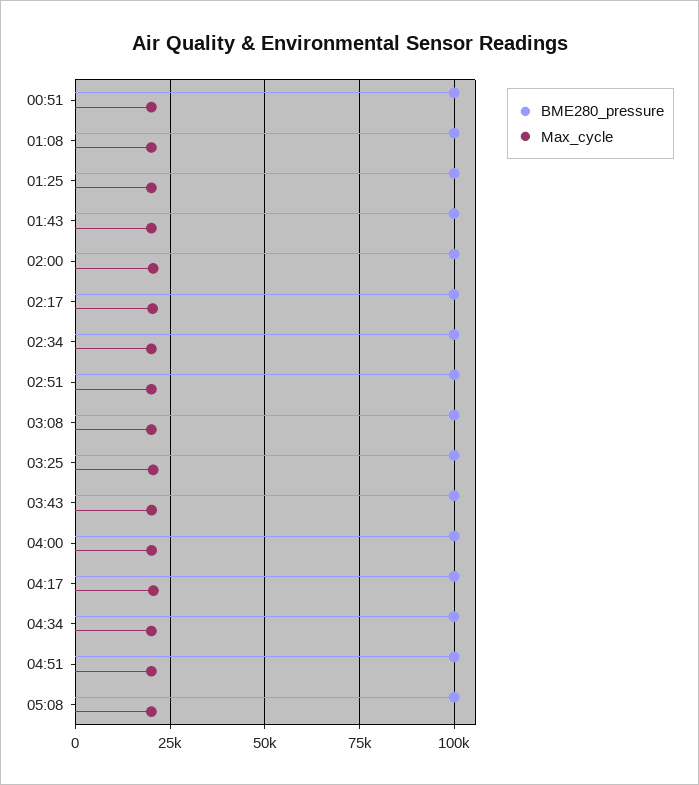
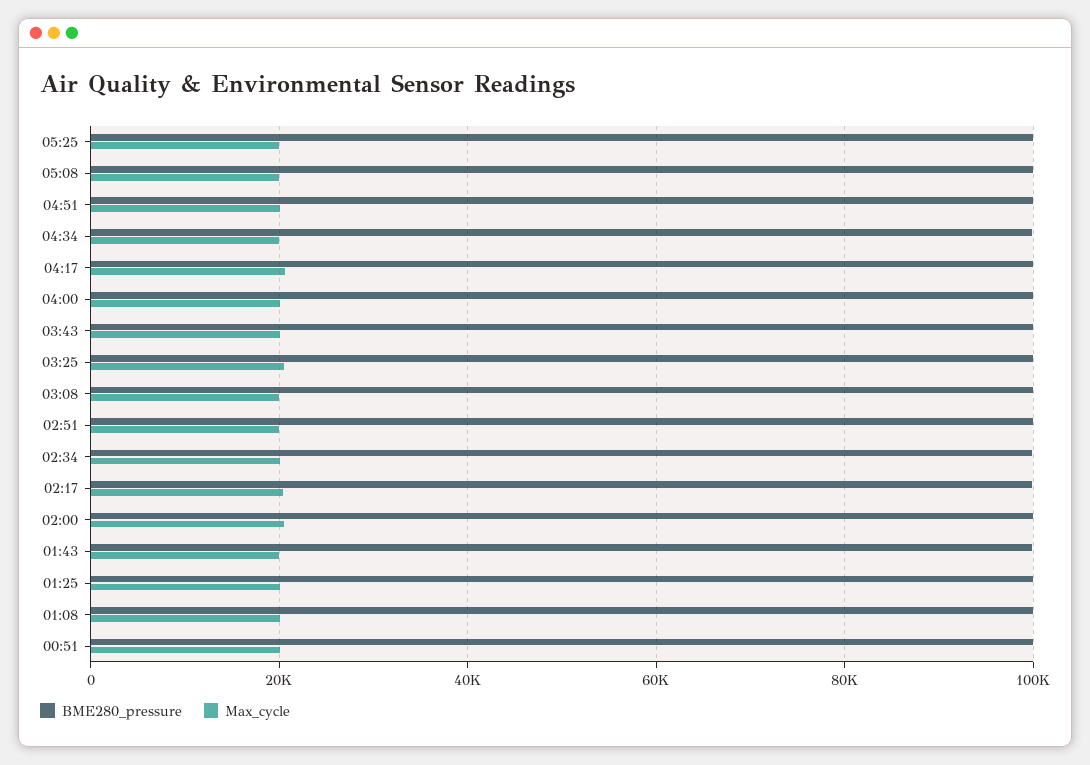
BME280_pressure, 05:25: none -> 100000
Max_cycle, 05:25: none -> 20000

